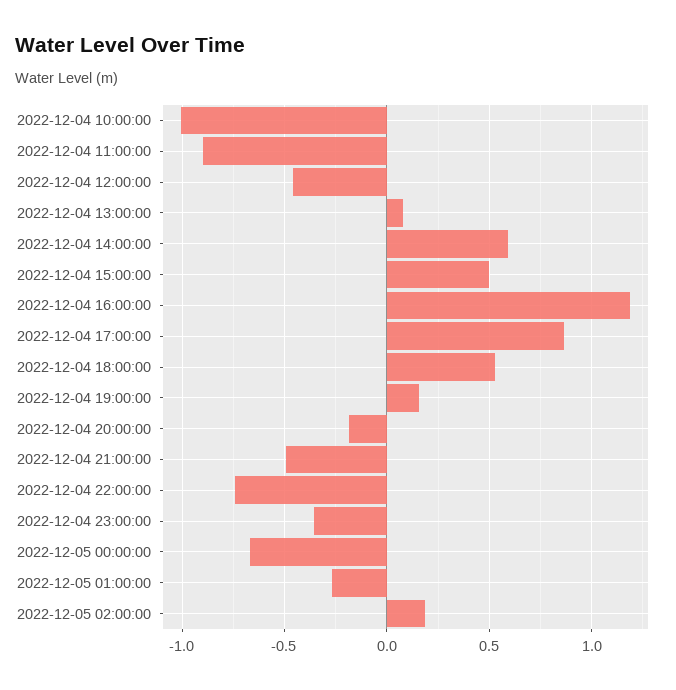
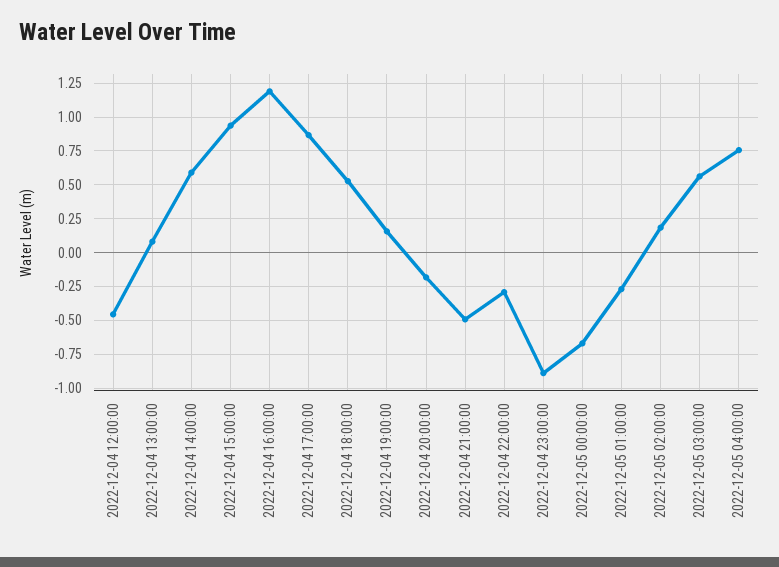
2022-12-04 10:00:00: -1 -> none
2022-12-04 11:00:00: -0.9 -> none
2022-12-04 15:00:00: 0.5 -> 0.95
2022-12-04 22:00:00: -0.75 -> -0.3
2022-12-04 23:00:00: -0.35 -> -0.9
2022-12-05 03:00:00: none -> 0.55
2022-12-05 04:00:00: none -> 0.75

